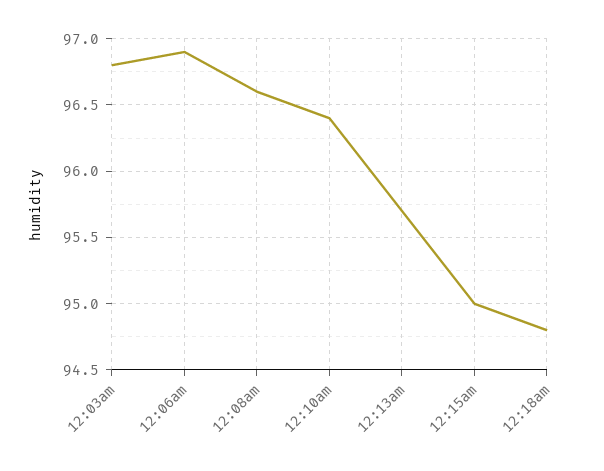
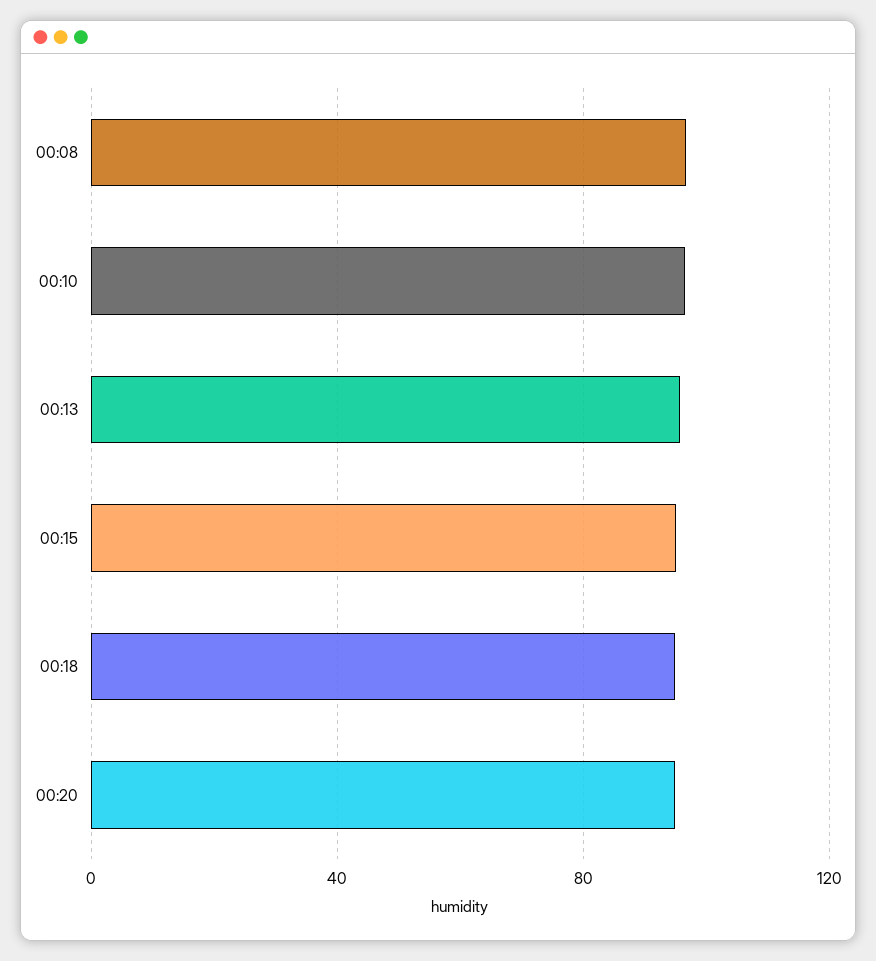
12:03am: 96.8 -> none
12:06am: 96.9 -> none
00:20: none -> 95

